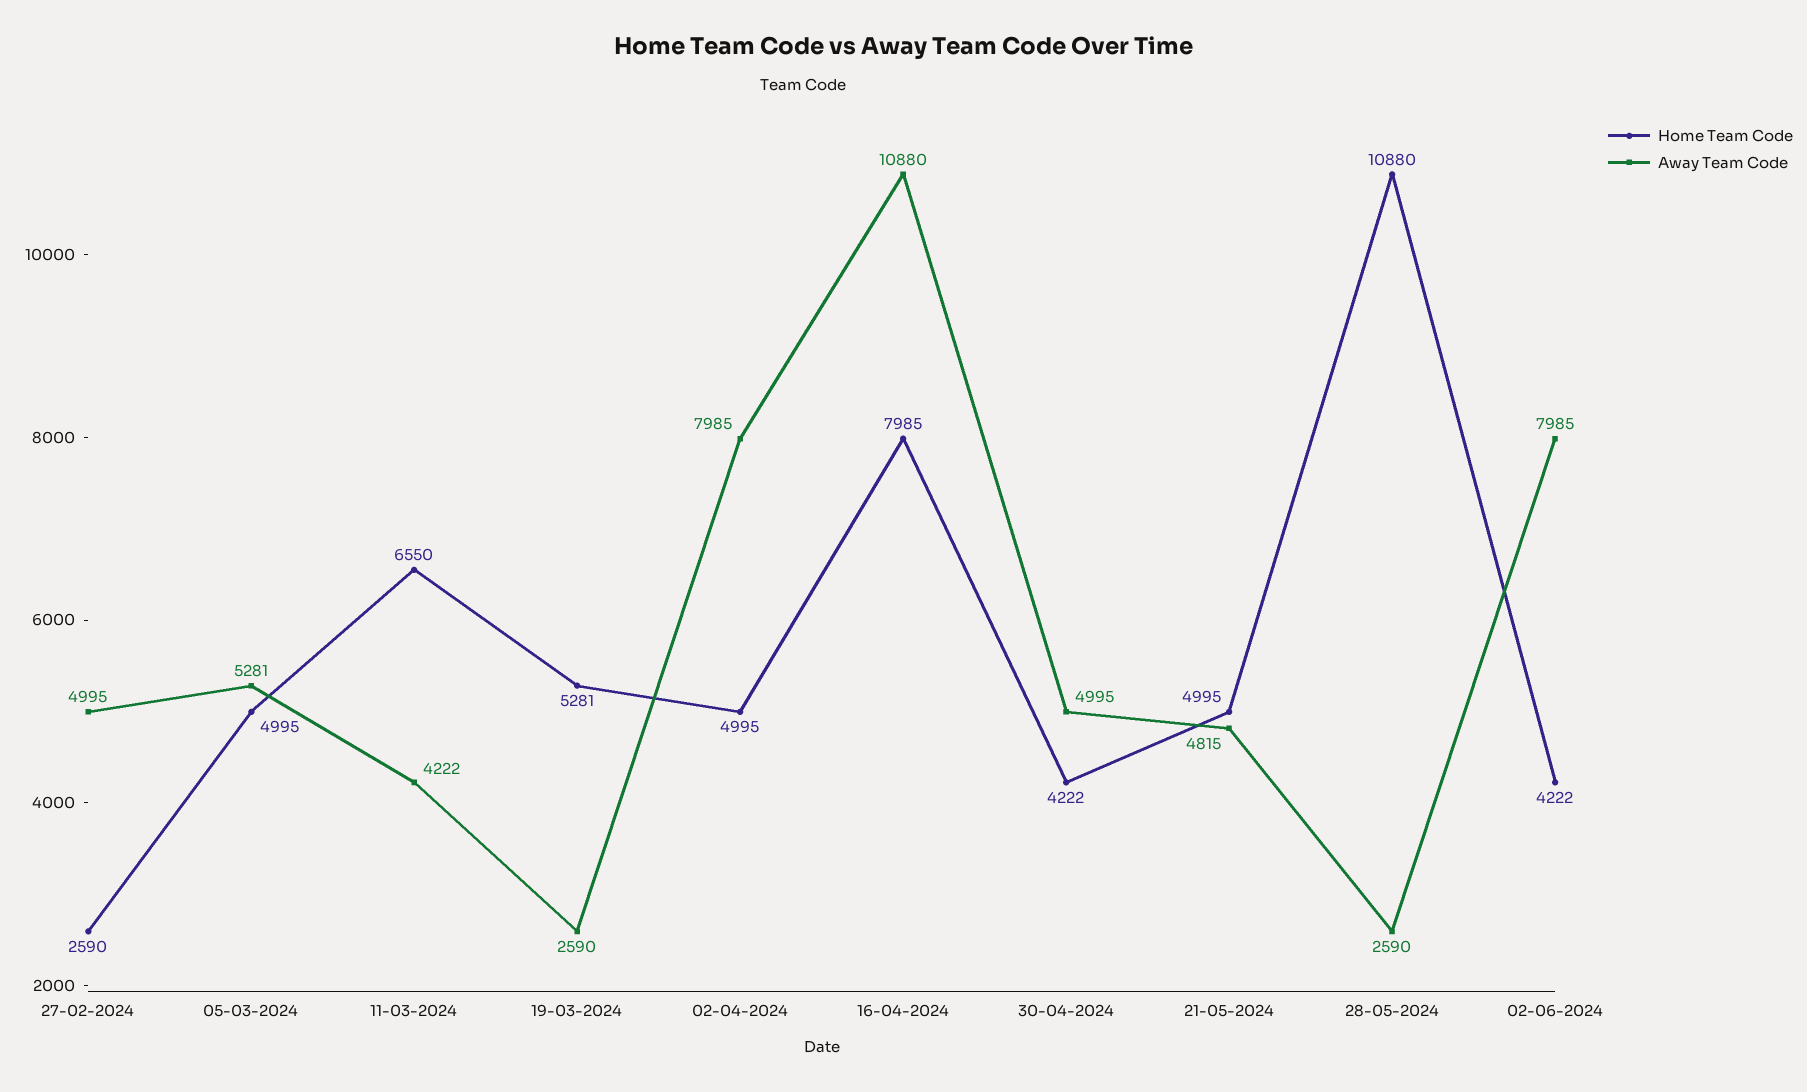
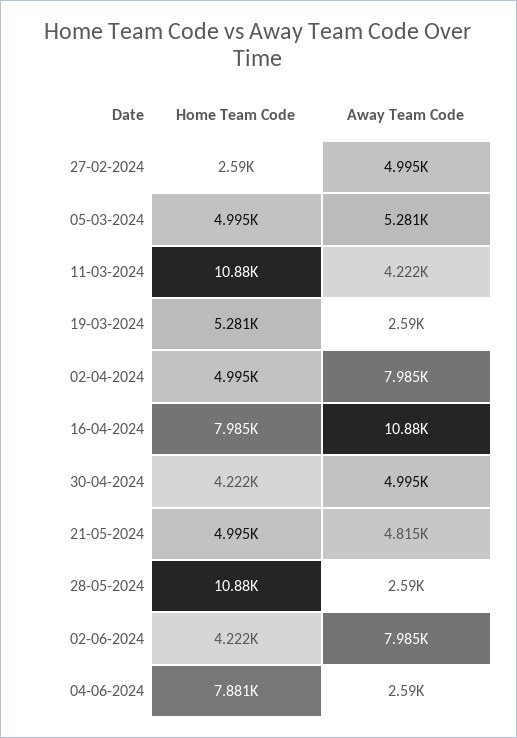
Home Team Code, 11-03-2024: 6550 -> 10880
Home Team Code, 04-06-2024: none -> 7881
Away Team Code, 04-06-2024: none -> 2590

